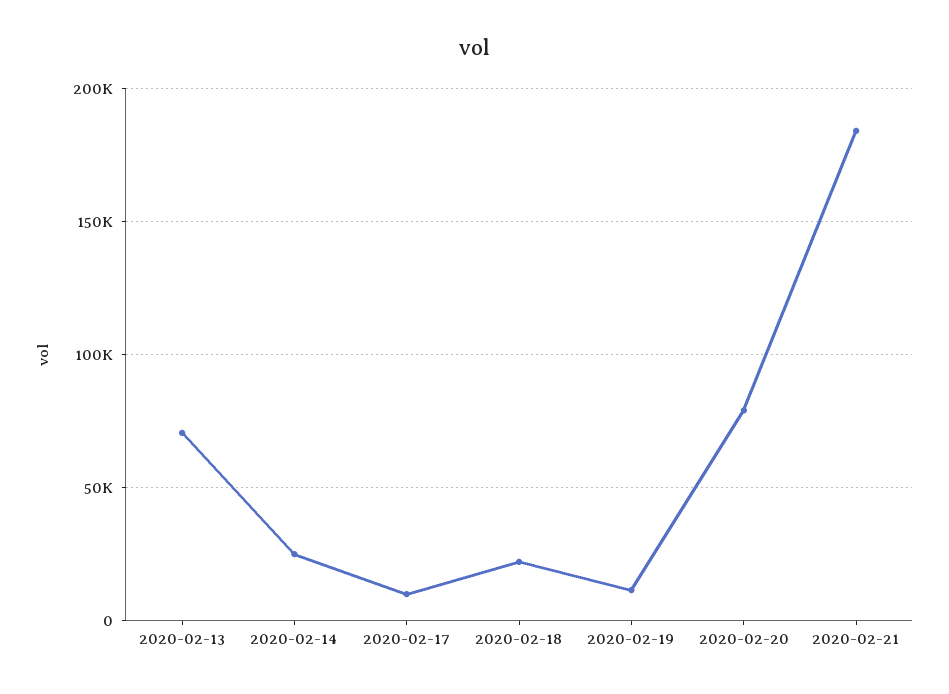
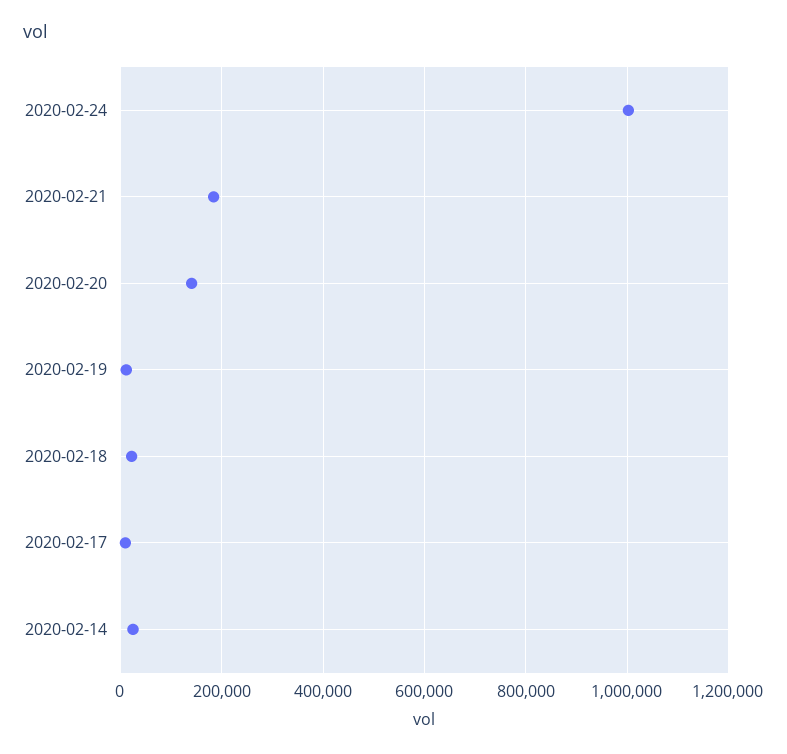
2020-02-13: 70000 -> none
2020-02-20: 80000 -> 140000
2020-02-24: none -> 1000000

